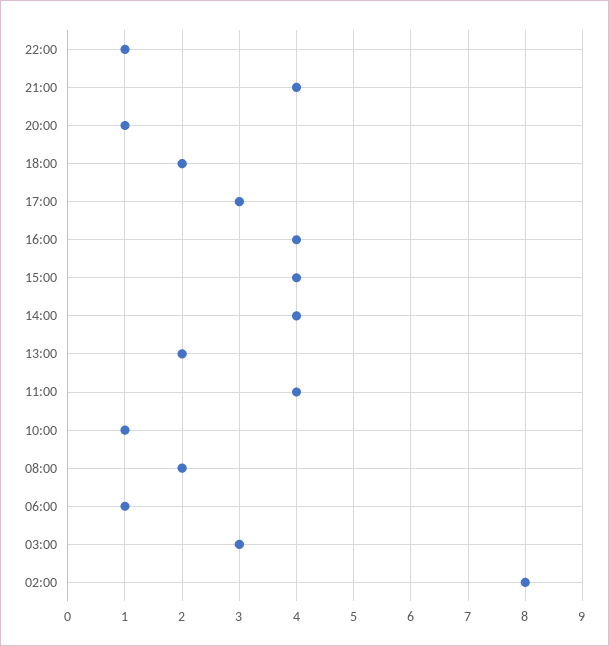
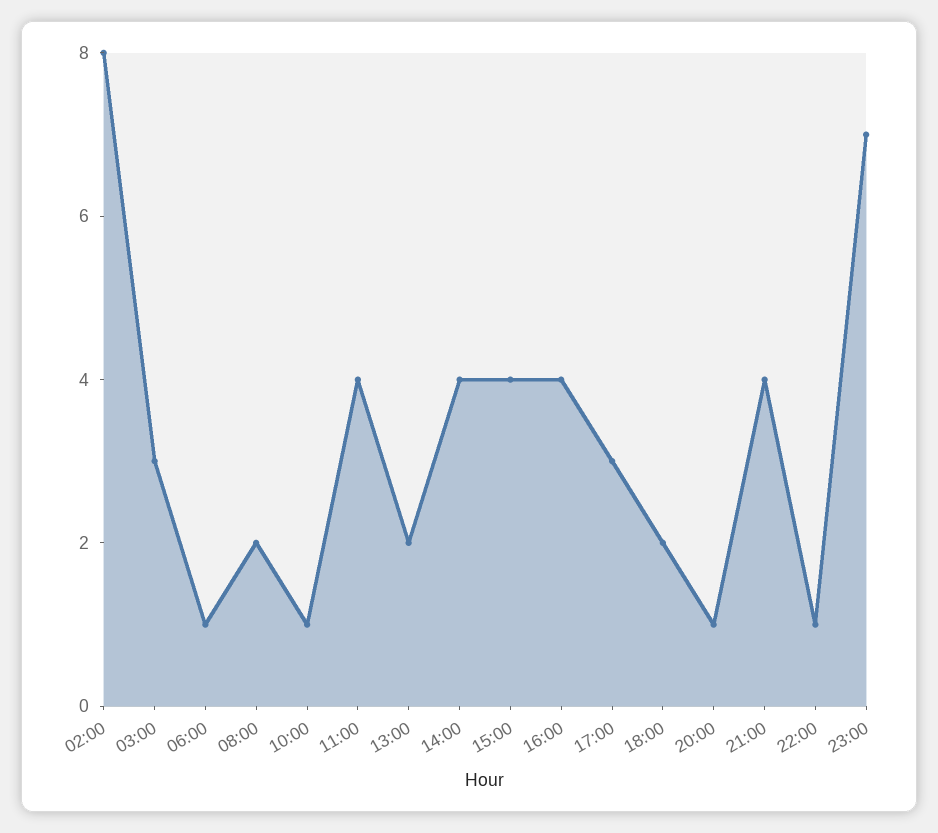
23:00: none -> 7

